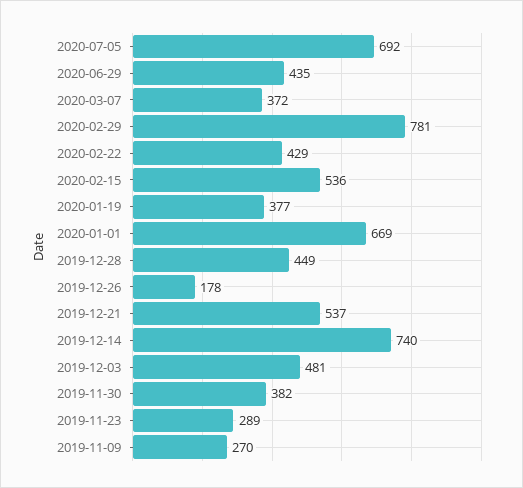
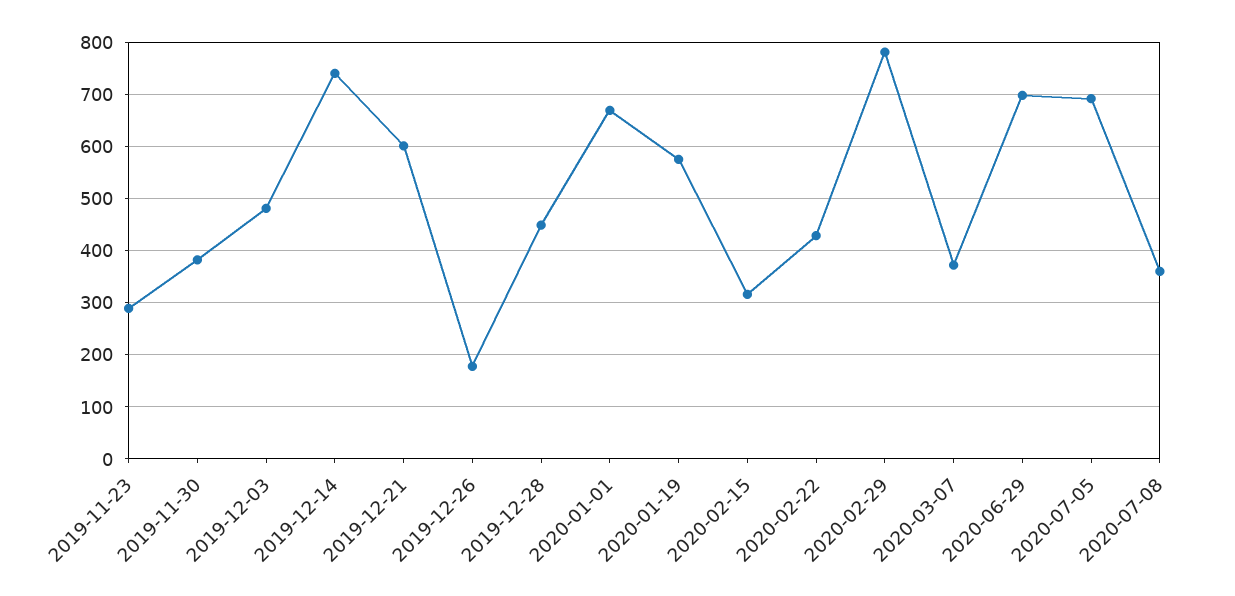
2020-06-29: 435 -> 700
2020-02-15: 536 -> 320
2020-01-19: 377 -> 580
2019-12-21: 537 -> 600
2019-11-09: 270 -> none
2020-07-08: none -> 360

